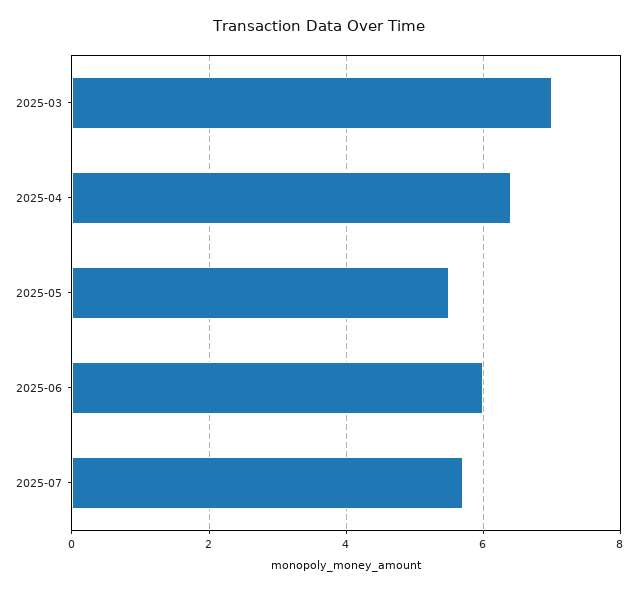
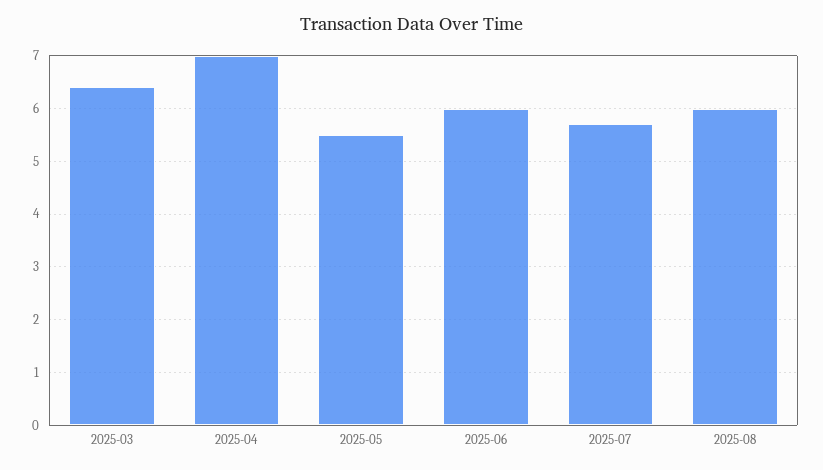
2025-03: 7 -> 6.4
2025-04: 6.4 -> 7
2025-08: none -> 6

